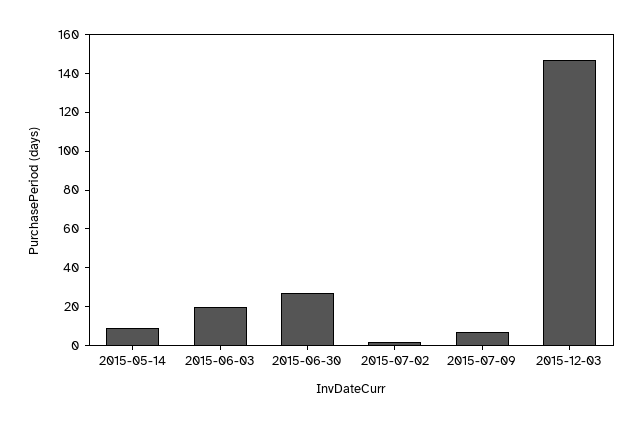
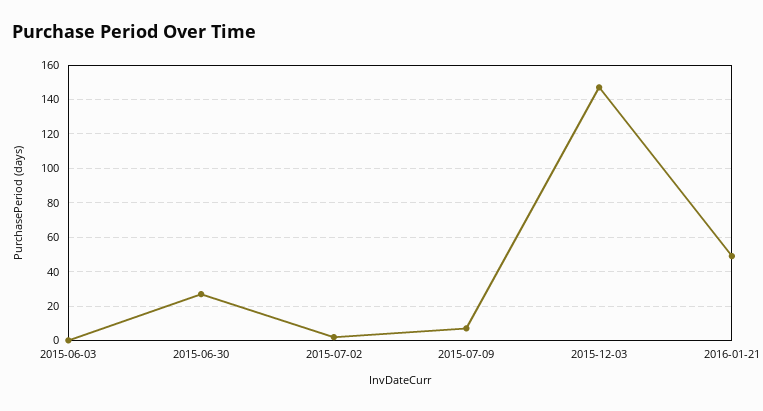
2015-05-14: 10 -> none
2015-06-03: 20 -> 0
2016-01-21: none -> 50

